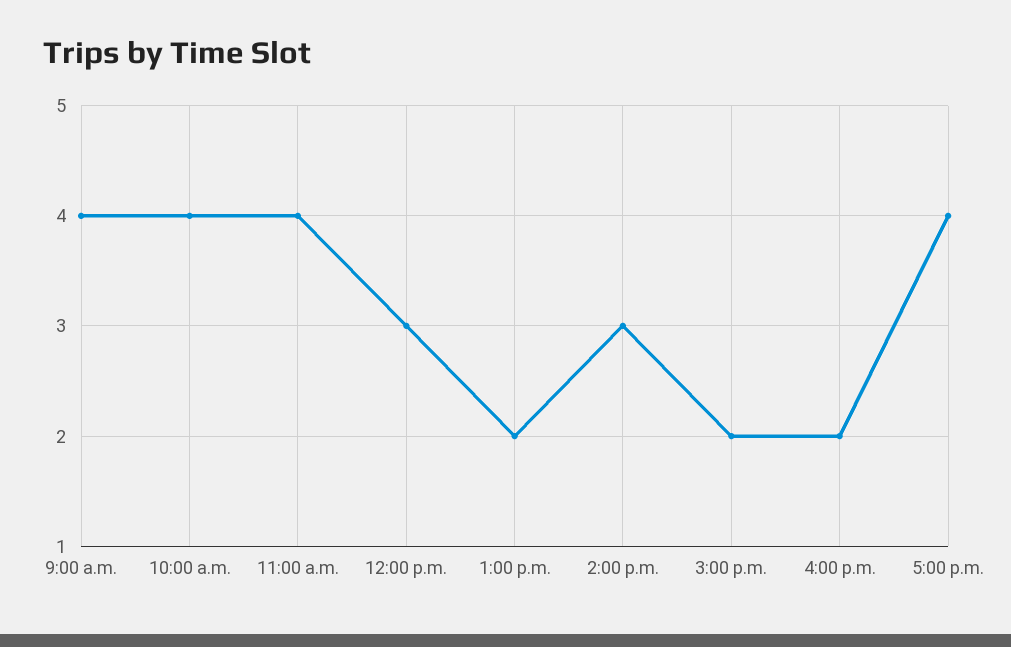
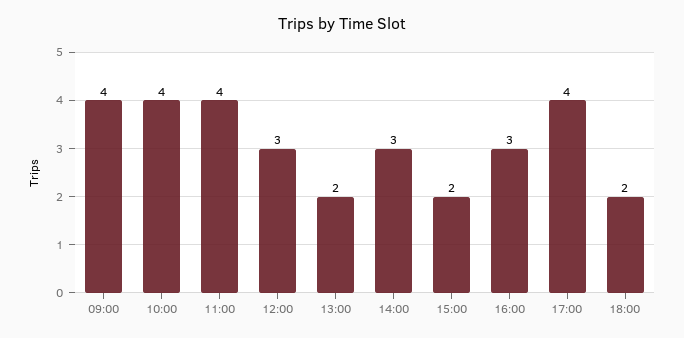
4:00 p.m.: 2 -> 3
18:00: none -> 2

